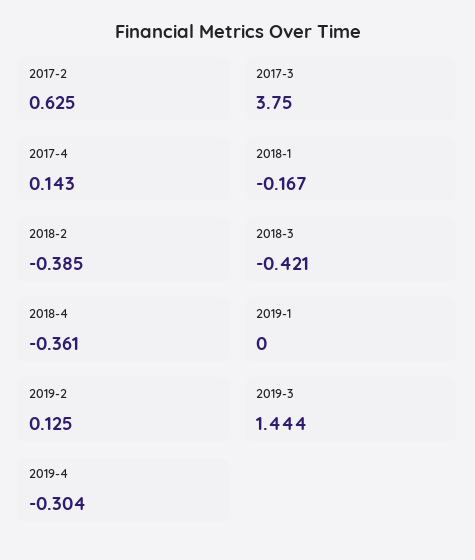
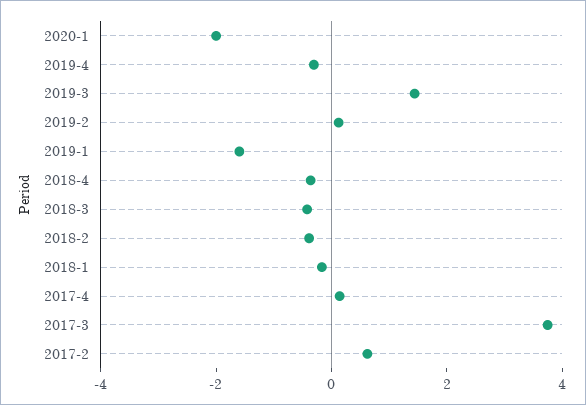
2019-1: 0 -> -1.5
2020-1: none -> -2

